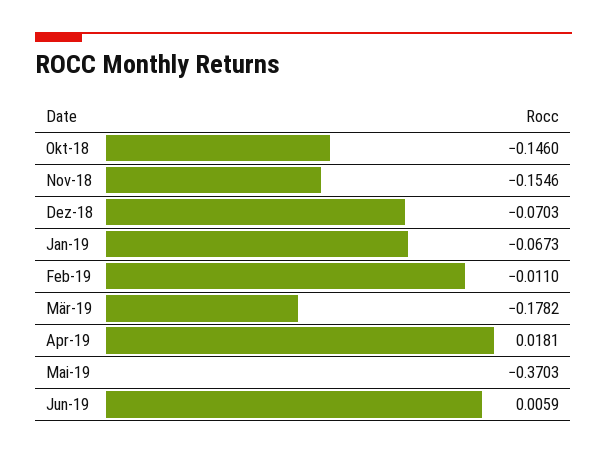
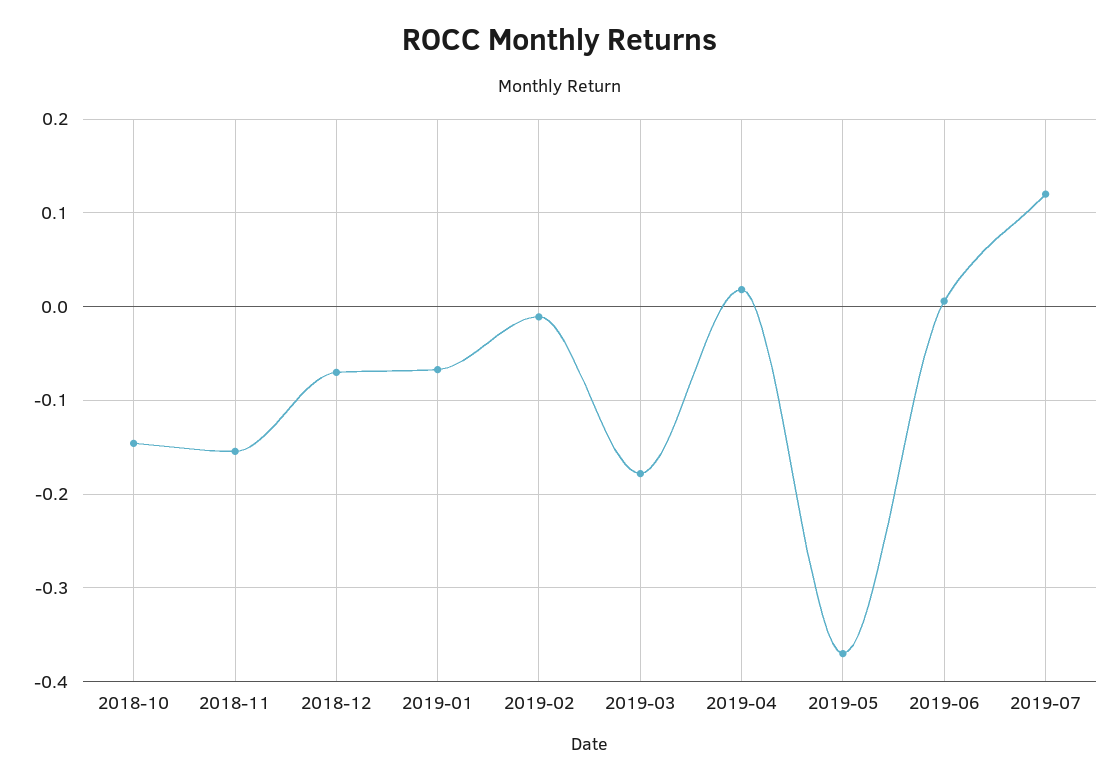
2019-07: none -> 0.12

